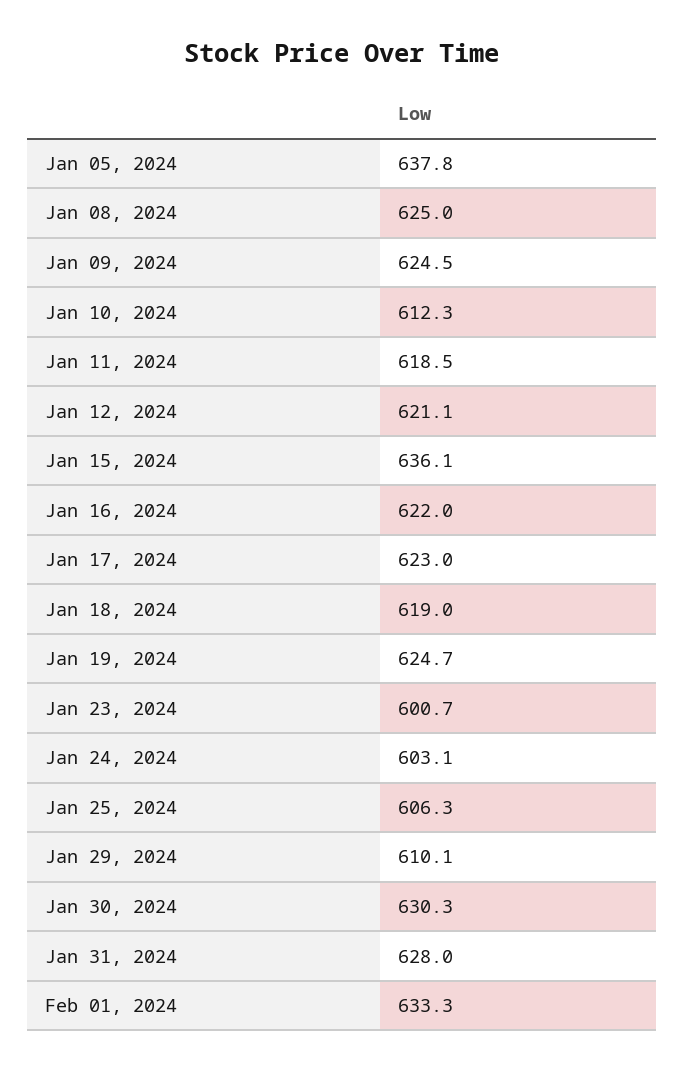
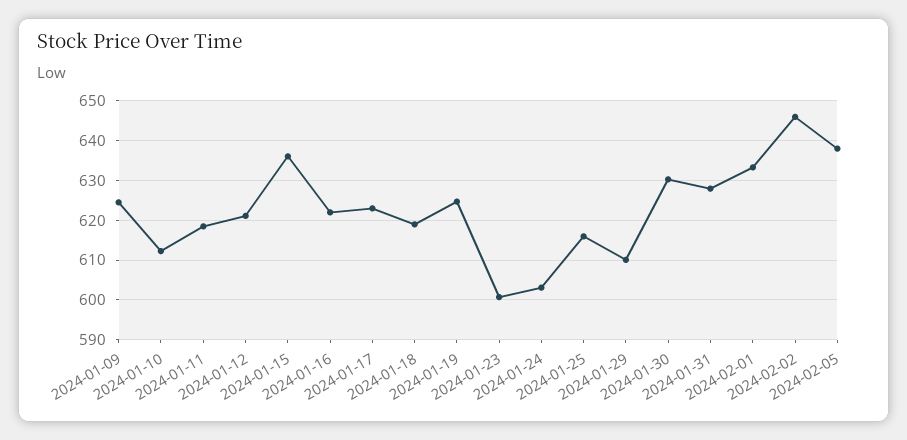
Jan 05, 2024: 637.8 -> none
Jan 08, 2024: 625 -> none
Jan 25, 2024: 606.3 -> 616
2024-02-02: none -> 646
2024-02-05: none -> 638

